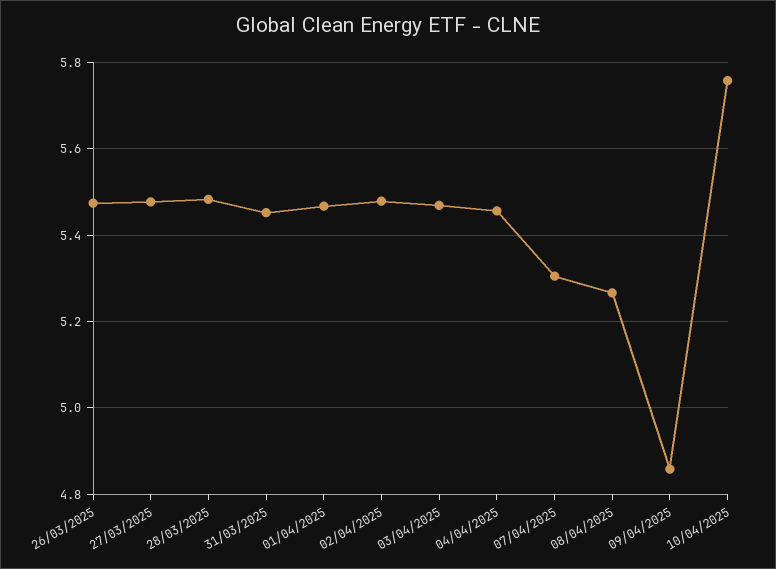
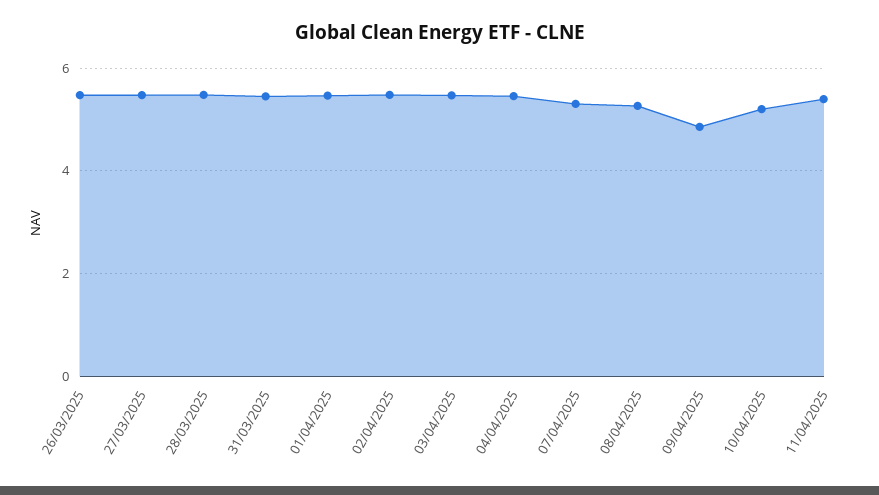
10/04/2025: 5.76 -> 5.2
11/04/2025: none -> 5.4

